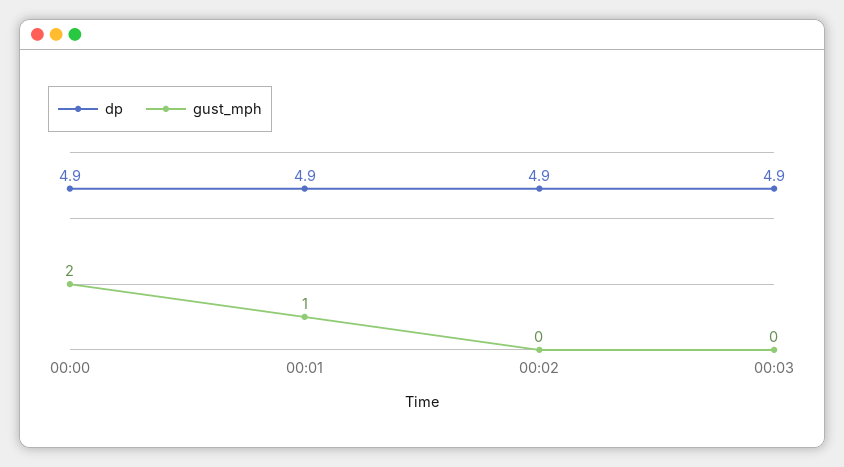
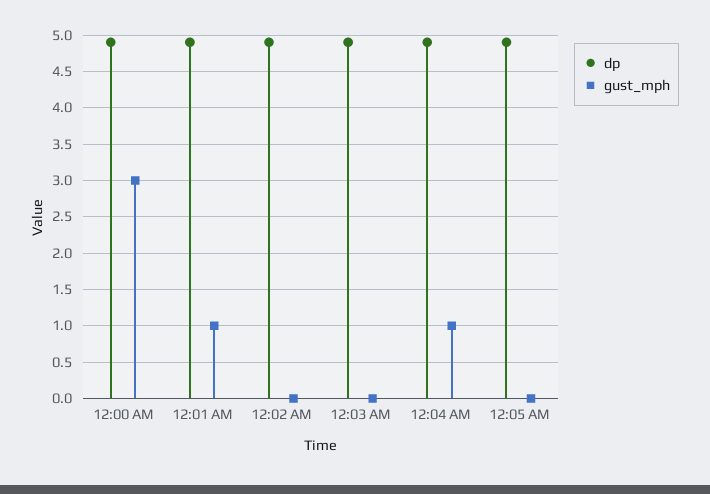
gust_mph, 00:00: 2 -> 3
dp, 12:04 AM: none -> 4.9
gust_mph, 12:04 AM: none -> 1
dp, 12:05 AM: none -> 4.9
gust_mph, 12:05 AM: none -> 0

